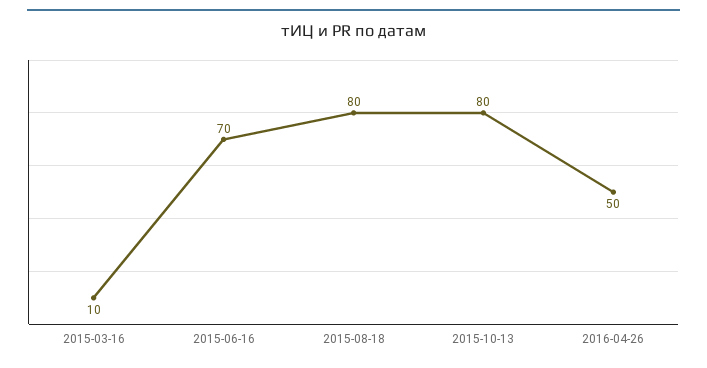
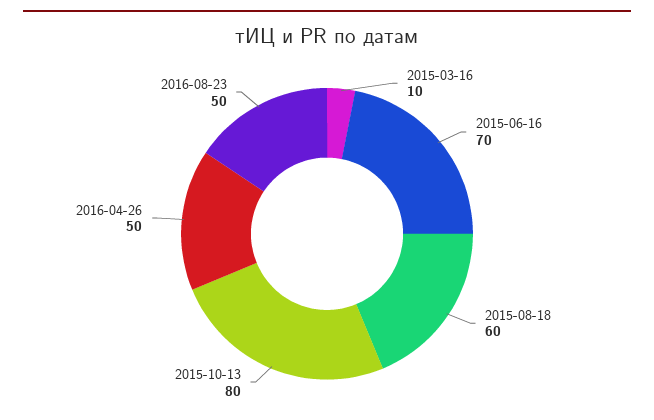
2015-08-18: 80 -> 60
2016-08-23: none -> 50

